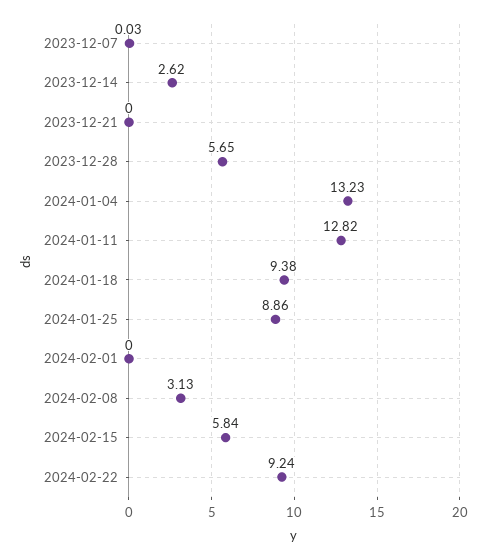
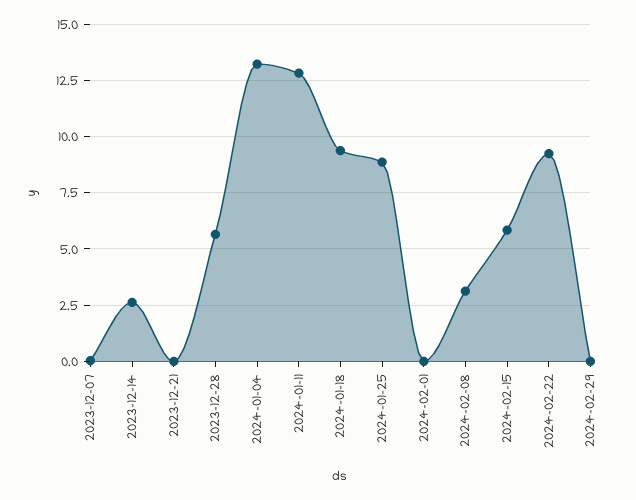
2024-02-29: none -> 0

